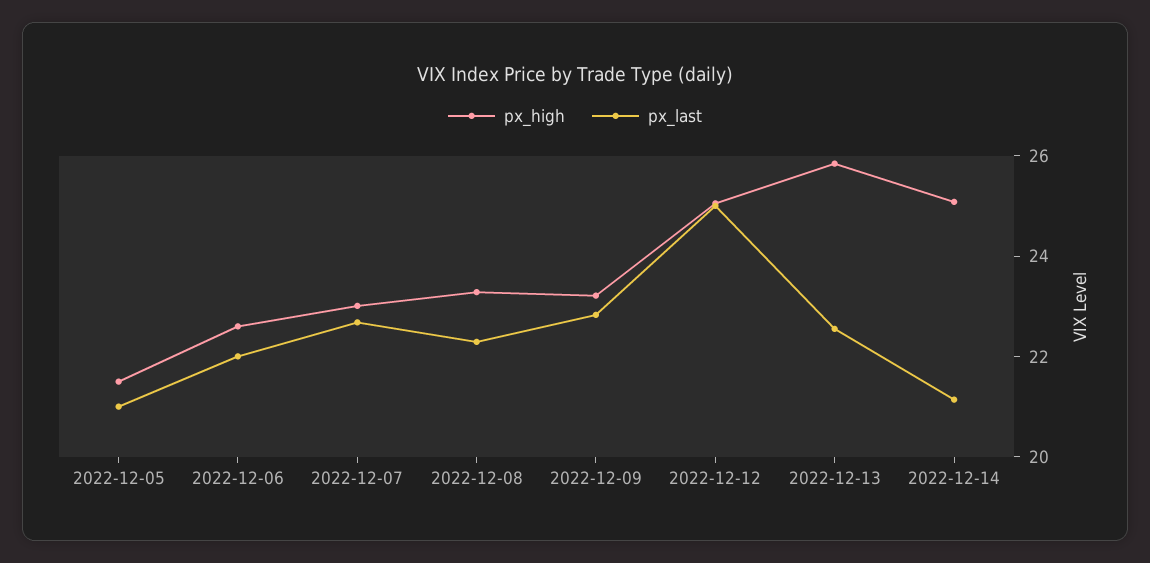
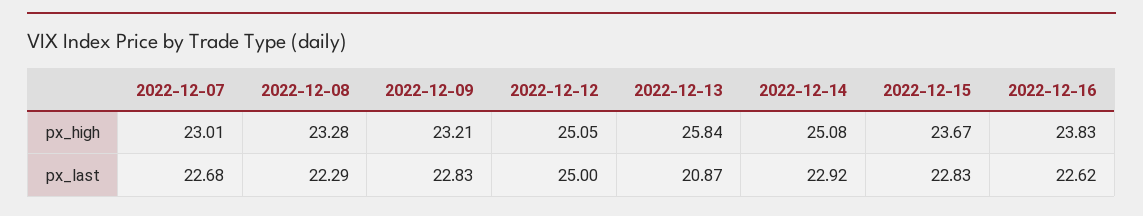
px_high, 2022-12-05: 21.5 -> none
px_last, 2022-12-05: 21 -> none
px_high, 2022-12-06: 22.5 -> none
px_last, 2022-12-06: 22 -> none
px_last, 2022-12-13: 22.5 -> 20.87
px_last, 2022-12-14: 21 -> 22.92
px_high, 2022-12-15: none -> 23.67
px_high, 2022-12-16: none -> 23.83
px_last, 2022-12-15: none -> 22.83
px_last, 2022-12-16: none -> 22.62

